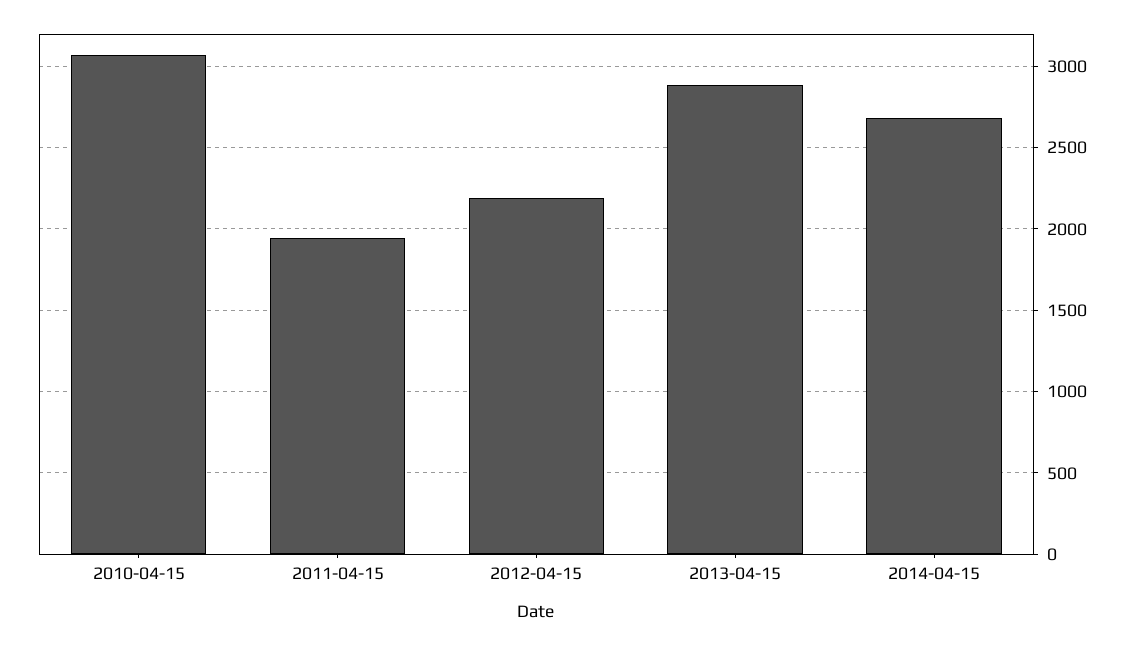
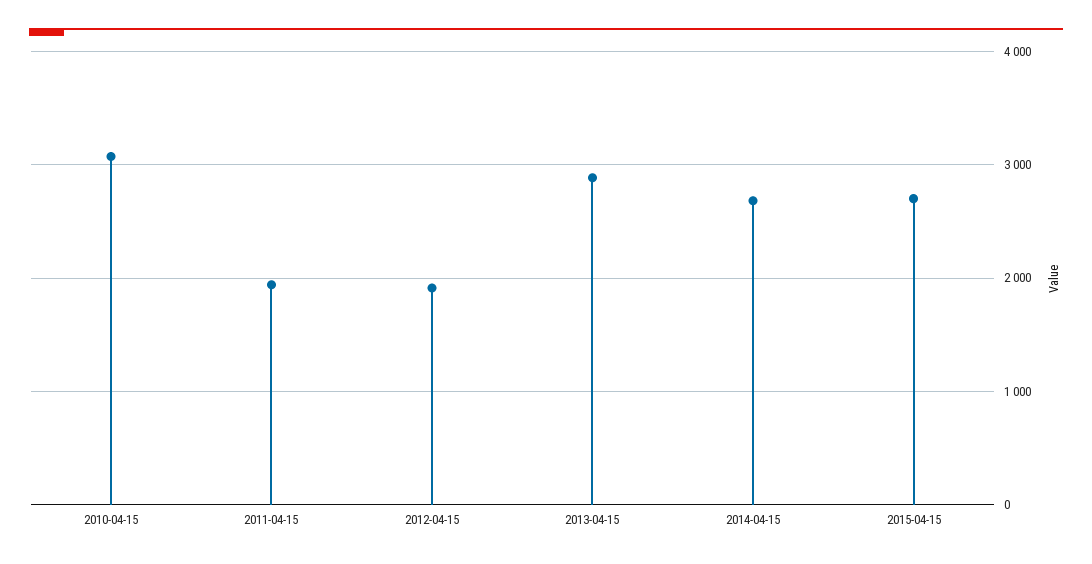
2012-04-15: 2200 -> 1900
2015-04-15: none -> 2700

